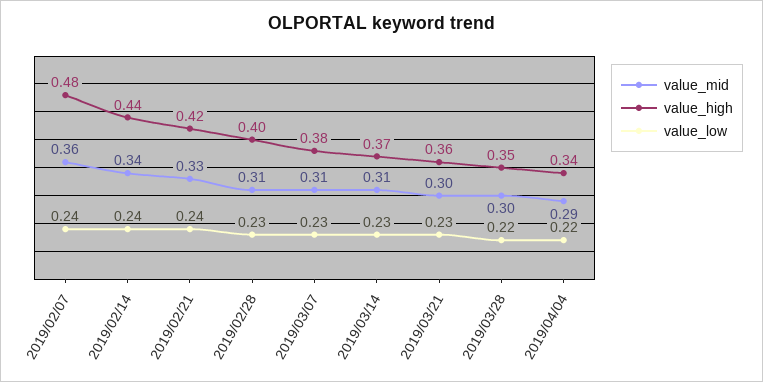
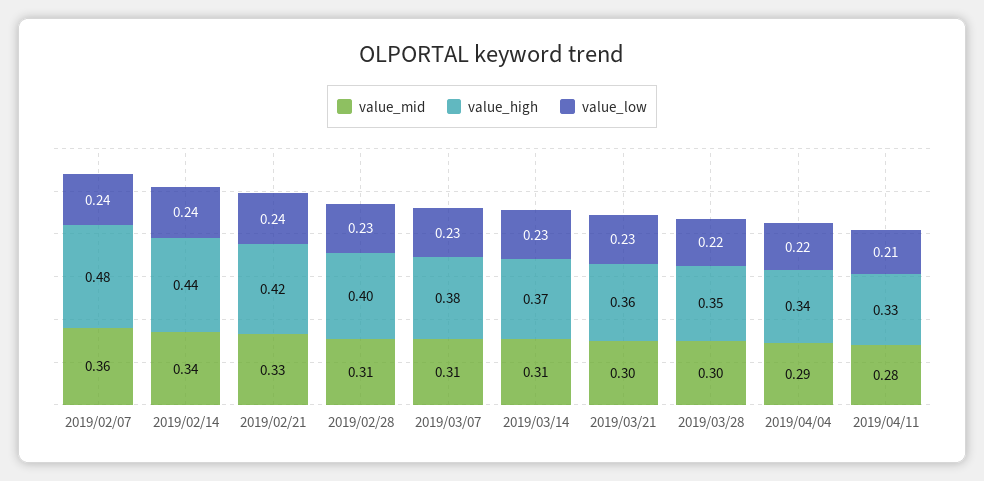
value_mid, 2019/04/11: none -> 0.28
value_high, 2019/04/11: none -> 0.33
value_low, 2019/04/11: none -> 0.21

